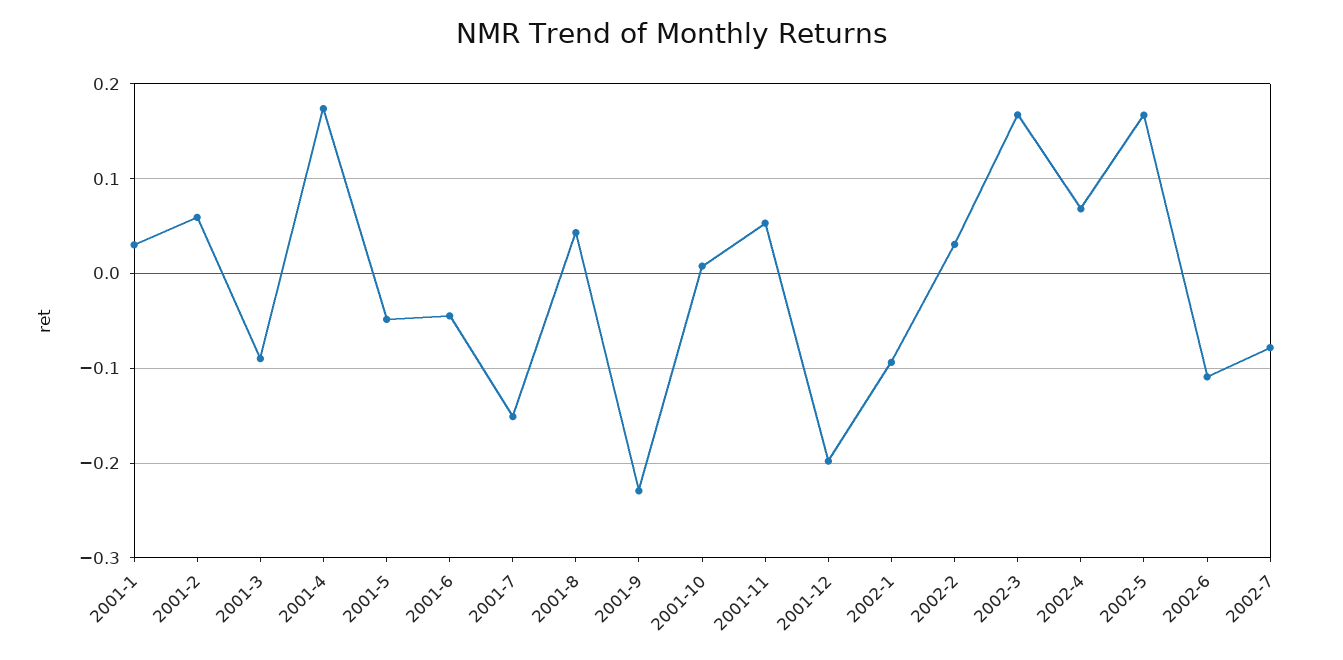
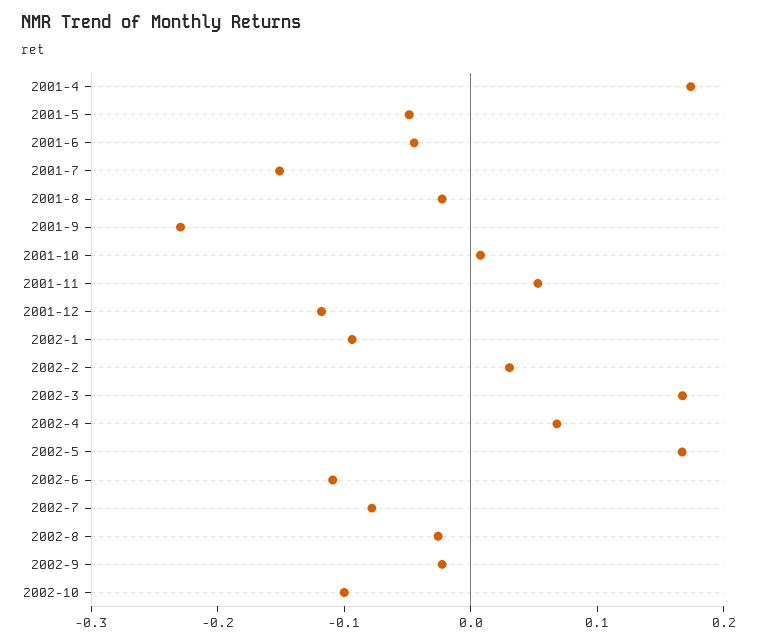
2001-1: 0.03 -> none
2001-2: 0.06 -> none
2001-3: -0.09 -> none
2001-8: 0.04 -> -0.02
2001-12: -0.2 -> -0.12
2002-8: none -> -0.02
2002-9: none -> -0.02
2002-10: none -> -0.1

